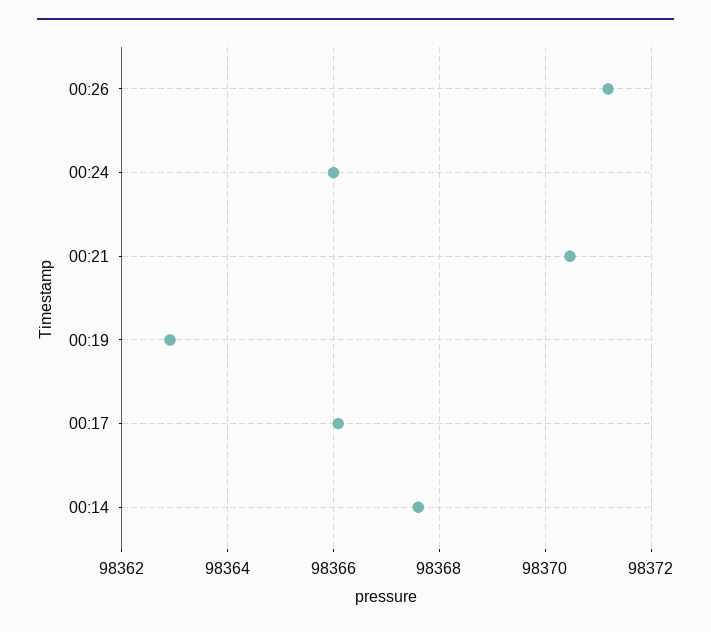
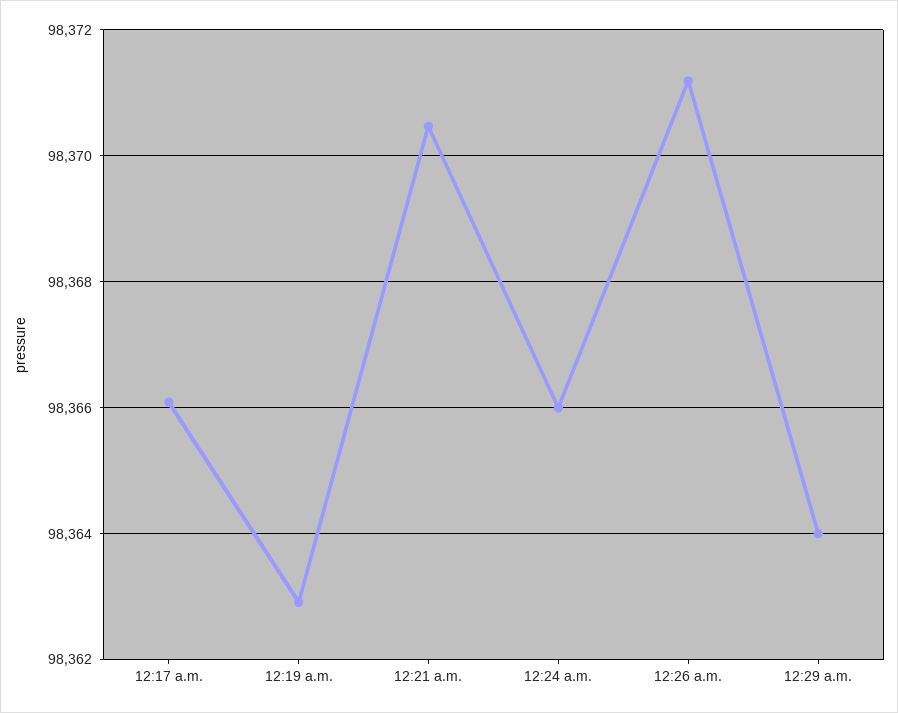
00:14: 98367.6 -> none
12:29 a.m.: none -> 98364

